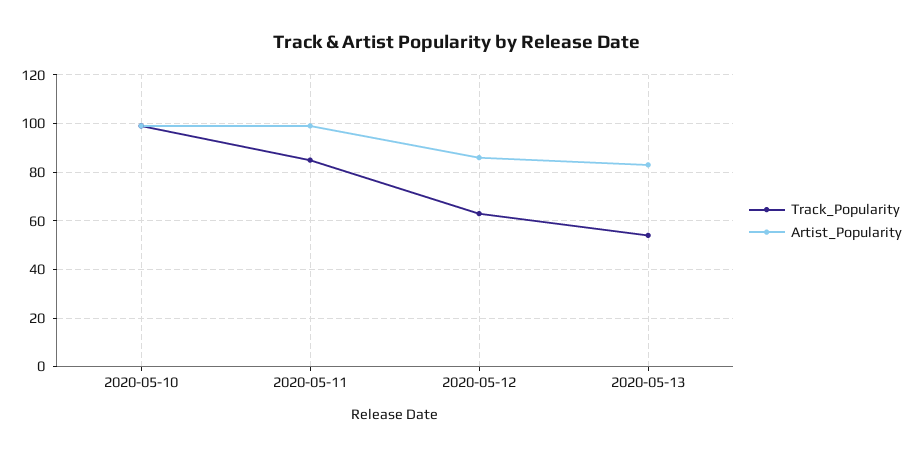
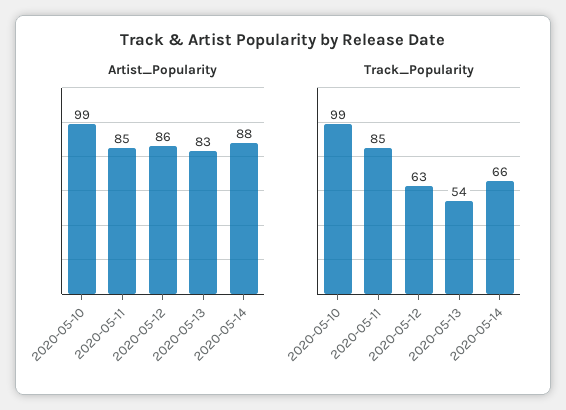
Artist_Popularity, 2020-05-11: 100 -> 85
Artist_Popularity, 2020-05-14: none -> 88
Track_Popularity, 2020-05-14: none -> 66

